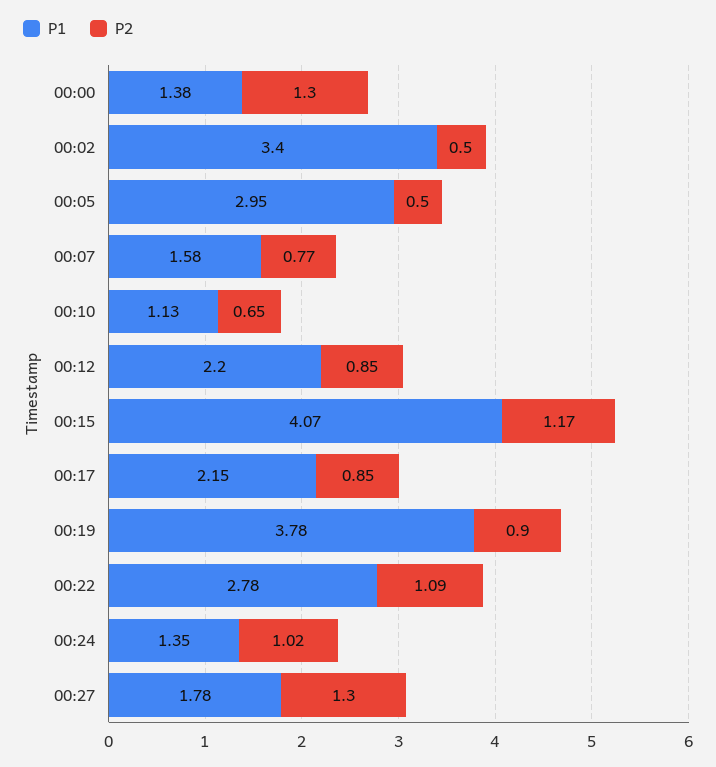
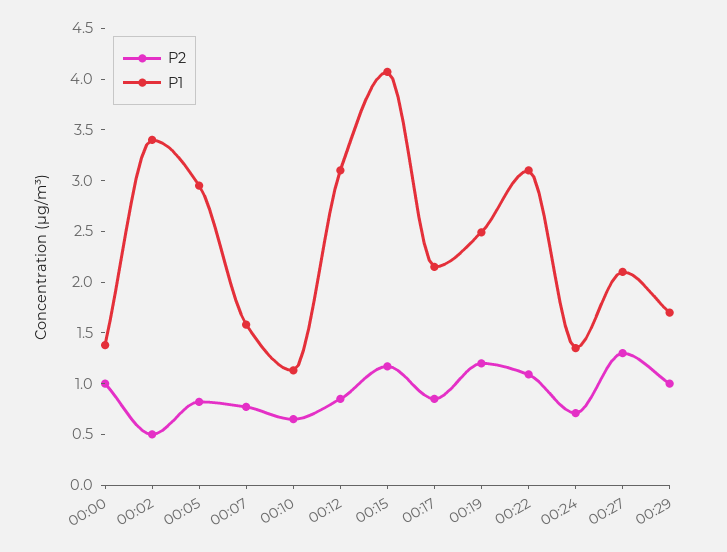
P2, 00:00: 1.3 -> 1
P2, 00:05: 0.5 -> 0.8
P1, 00:12: 2.2 -> 3.1
P1, 00:19: 3.78 -> 2.5
P2, 00:19: 0.9 -> 1.2
P1, 00:22: 2.78 -> 3.1
P2, 00:24: 1.02 -> 0.7
P1, 00:27: 1.78 -> 2.1
P2, 00:29: none -> 1
P1, 00:29: none -> 1.7

